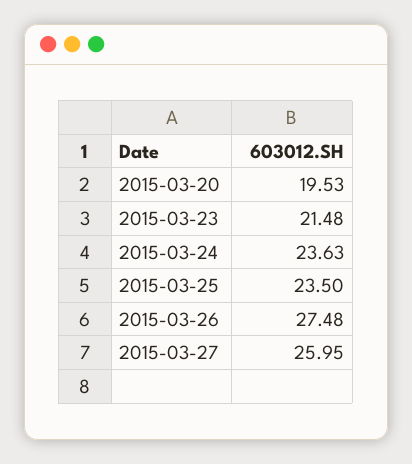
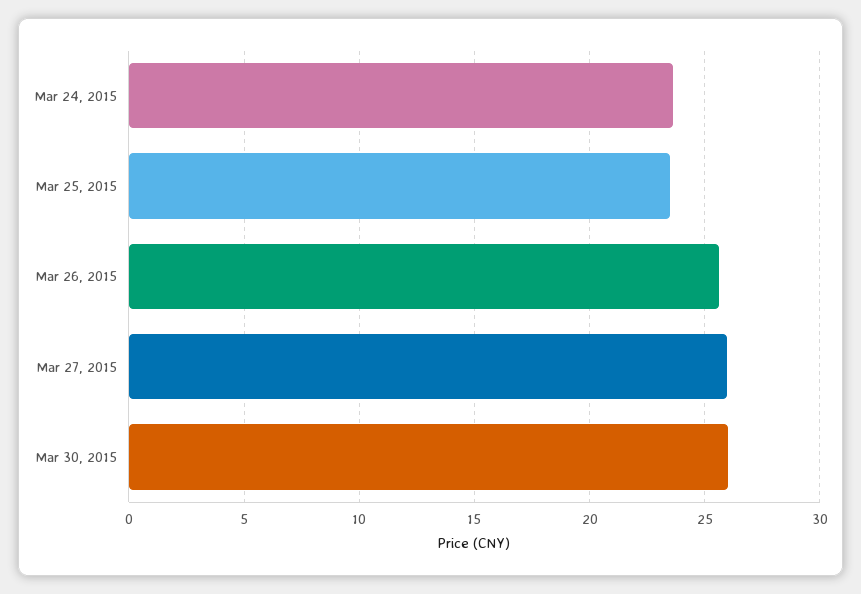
2015-03-20: 19.53 -> none
2015-03-23: 21.48 -> none
2015-03-26: 27.48 -> 25.5
Mar 30, 2015: none -> 26

